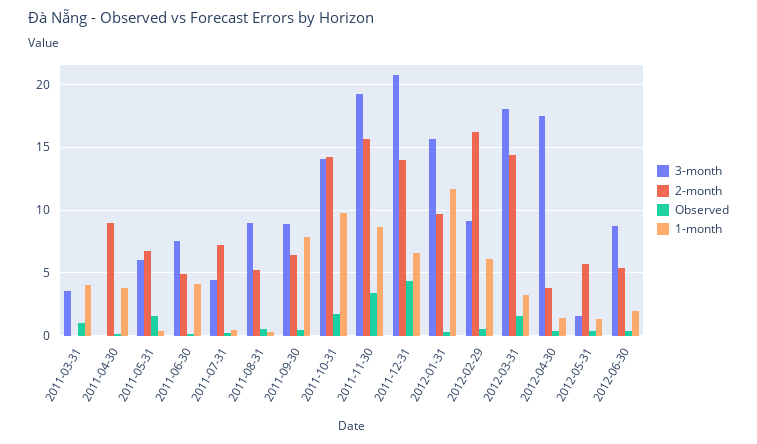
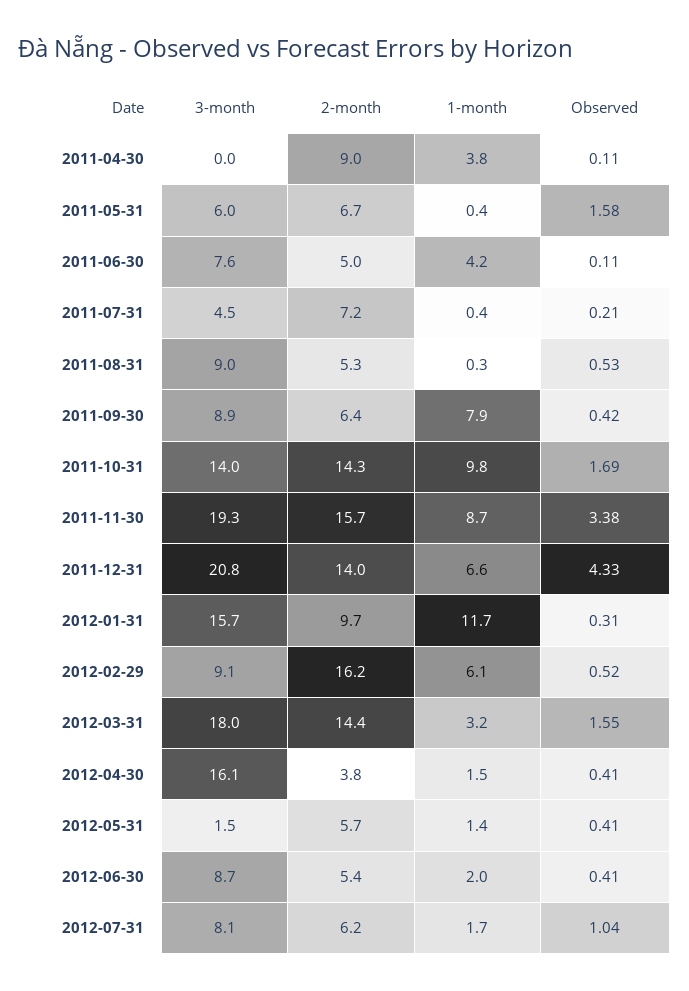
3-month, 2011-03-31: 3.5 -> none
2-month, 2011-03-31: 0 -> none
Observed, 2011-03-31: 1 -> none
1-month, 2011-03-31: 4 -> none
3-month, 2012-04-30: 17.5 -> 16.1
3-month, 2012-07-31: none -> 8.1
2-month, 2012-07-31: none -> 6.2
1-month, 2012-07-31: none -> 1.7
Observed, 2012-07-31: none -> 1.04

